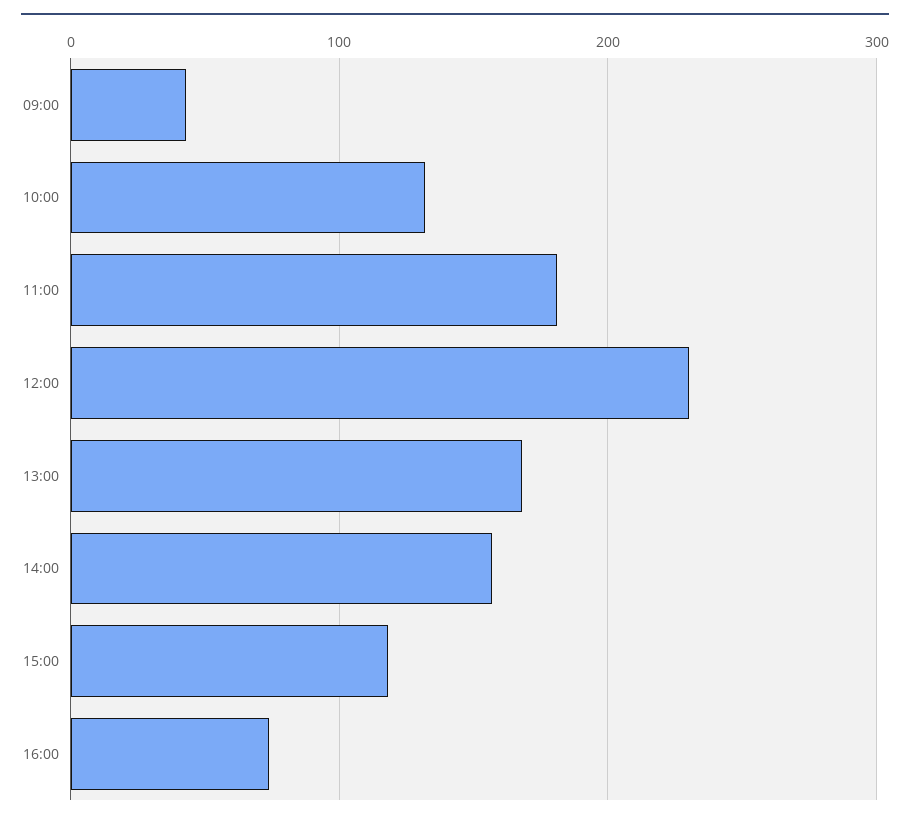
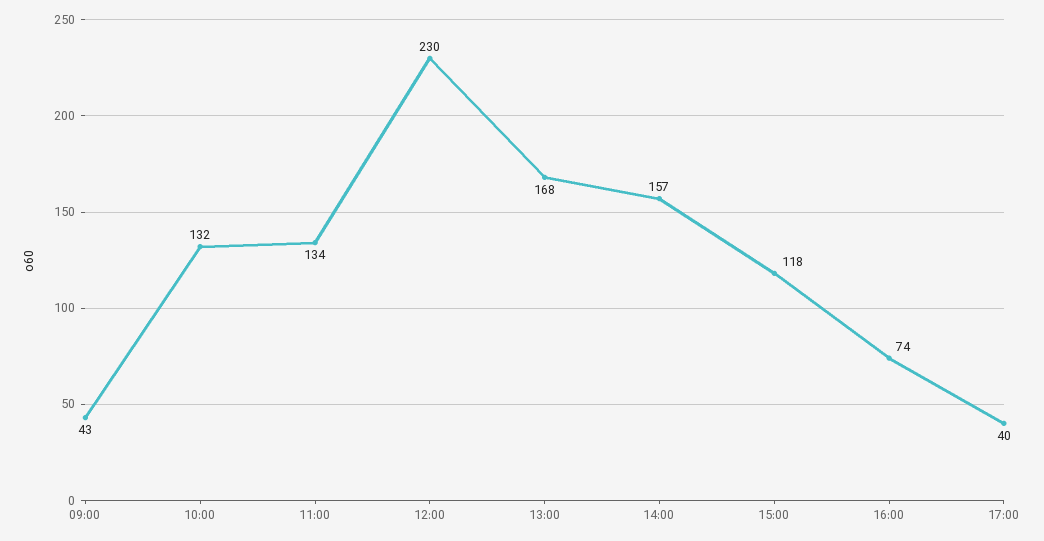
11:00: 180 -> 134
17:00: none -> 40

